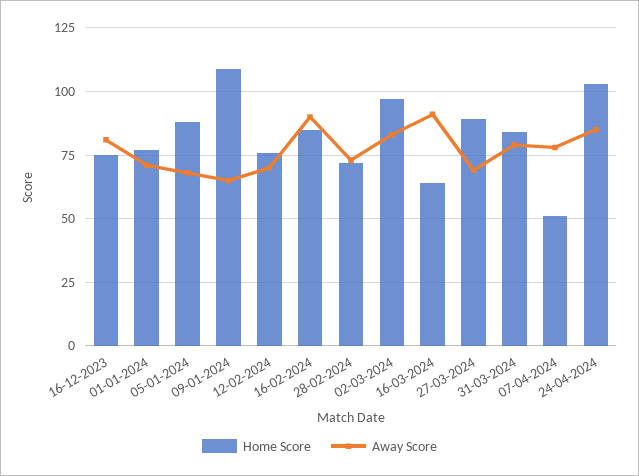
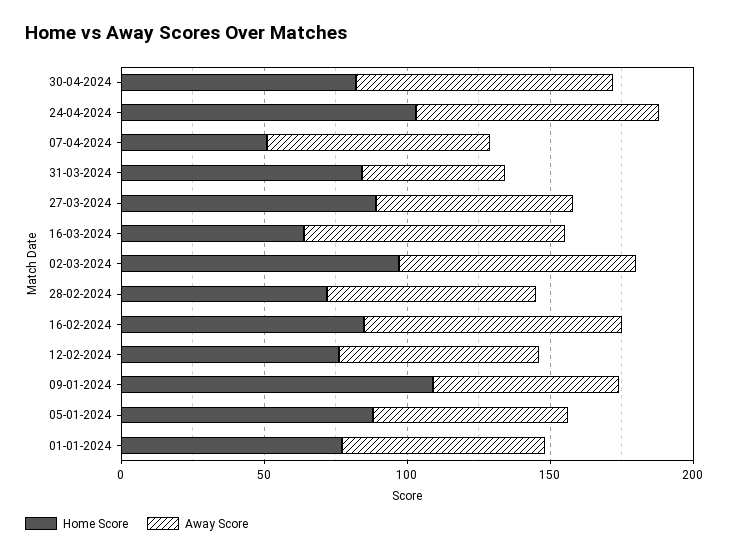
Home Score, 16-12-2023: 75 -> none
Away Score, 16-12-2023: 80 -> none
Away Score, 31-03-2024: 80 -> 50
Home Score, 30-04-2024: none -> 80
Away Score, 30-04-2024: none -> 90

